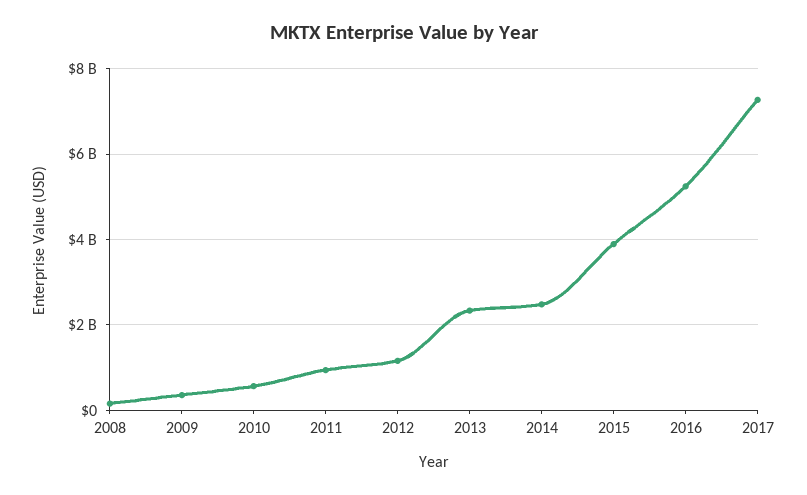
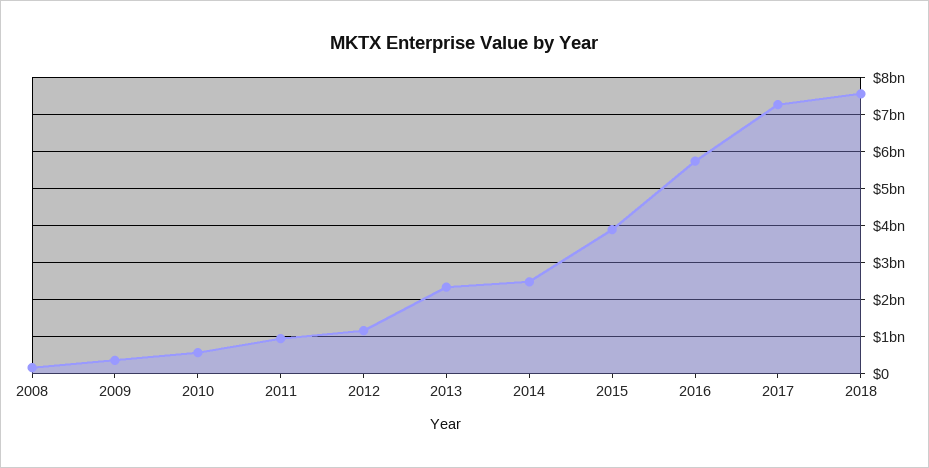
2016: 5200000000 -> 5800000000
2018: none -> 7600000000

